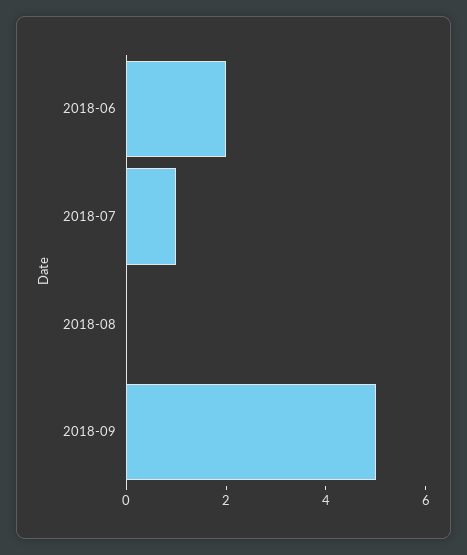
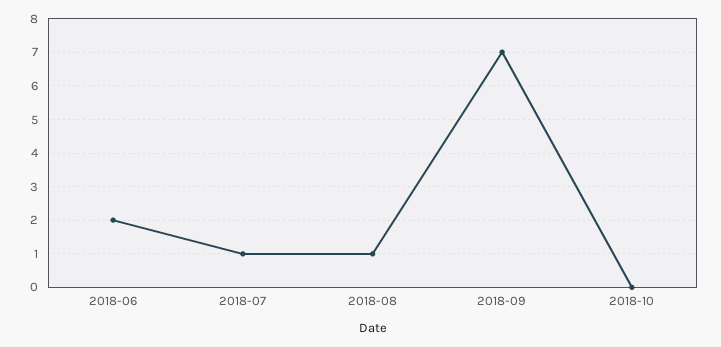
2018-08: 0 -> 1
2018-09: 5 -> 7
2018-10: none -> 0

